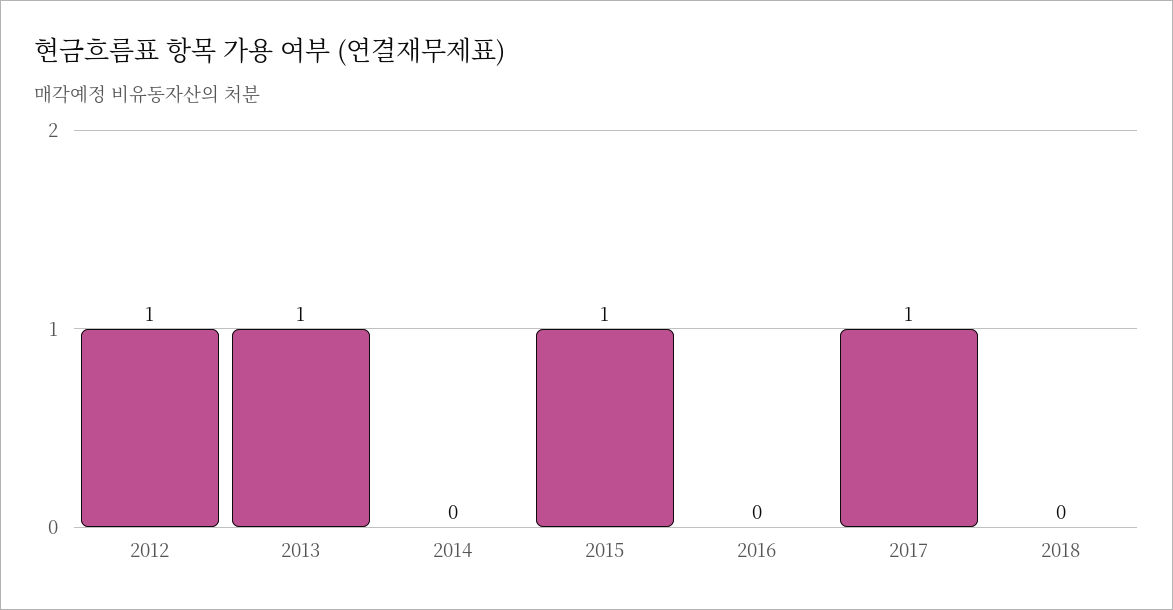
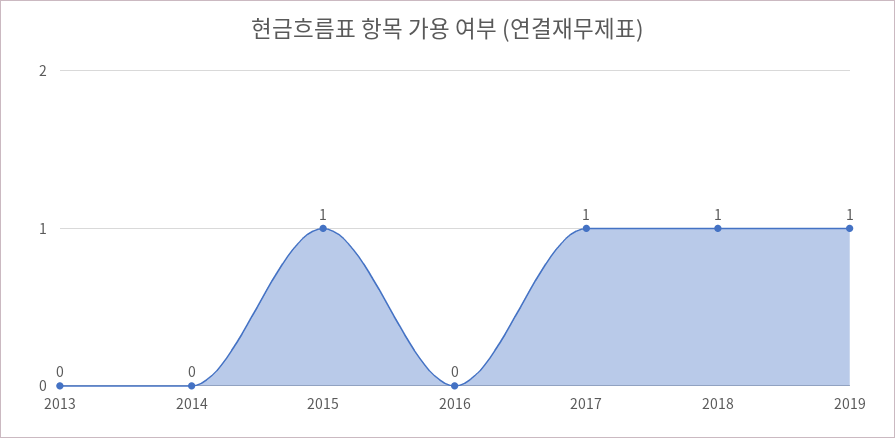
2012: 1 -> none
2013: 1 -> 0
2018: 0 -> 1
2019: none -> 1

